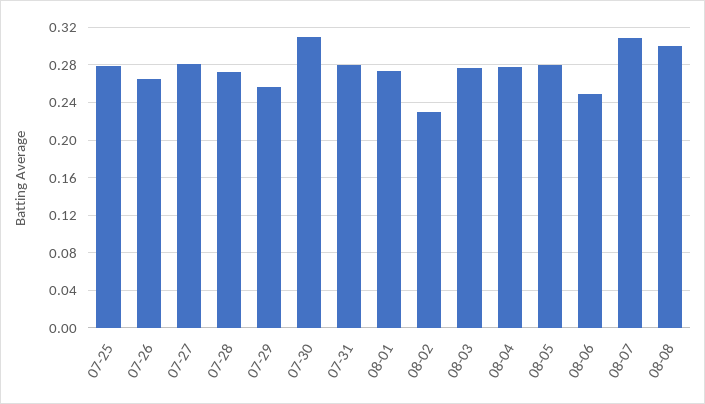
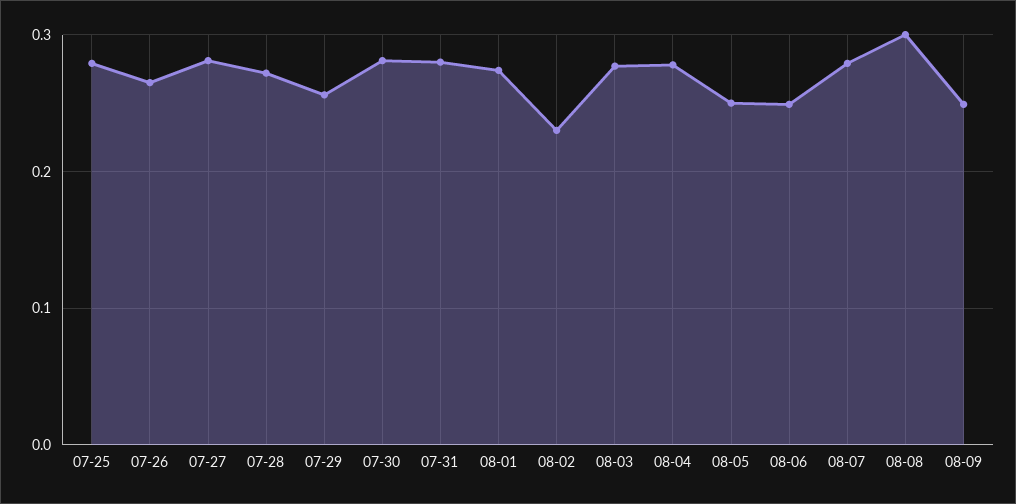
07-30: 0.31 -> 0.28
08-05: 0.28 -> 0.25
08-07: 0.31 -> 0.28
08-09: none -> 0.25

